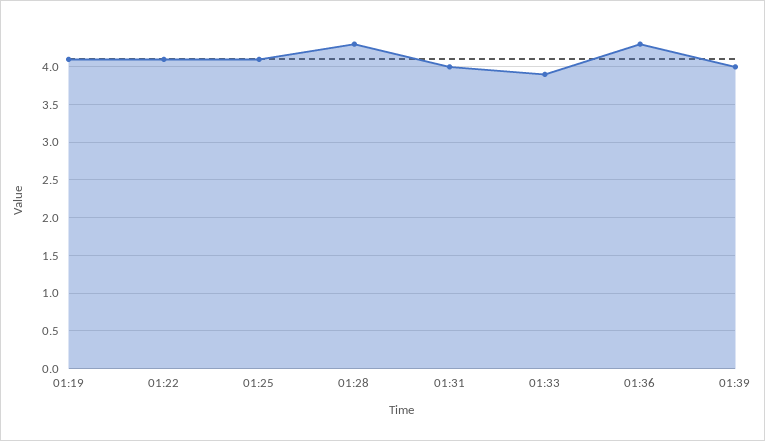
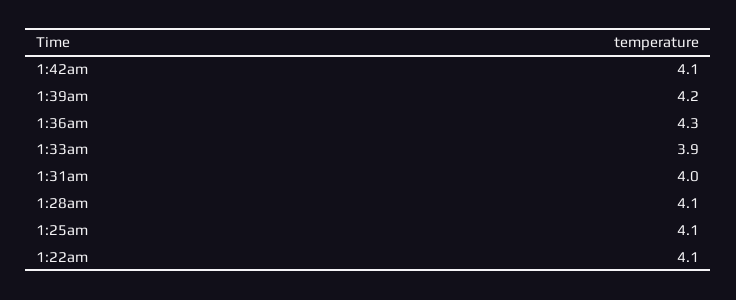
01:19: 4.1 -> none
01:28: 4.3 -> 4.1
01:39: 4 -> 4.2
1:42am: none -> 4.1

